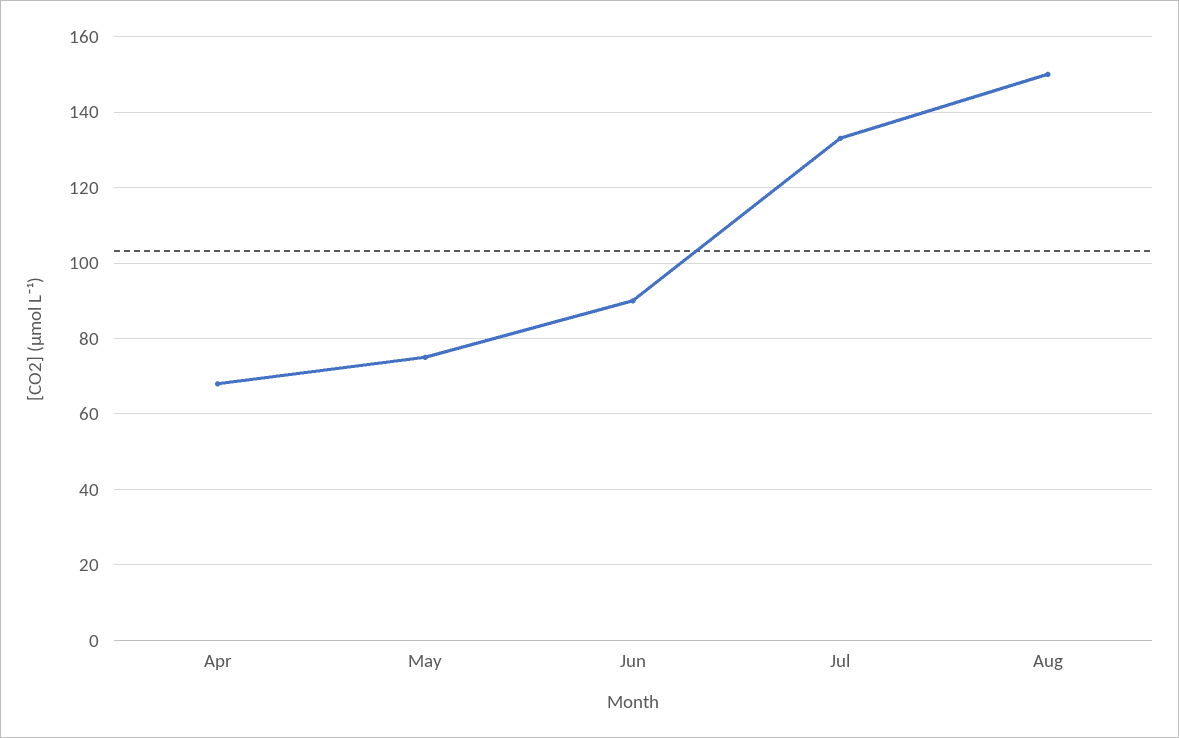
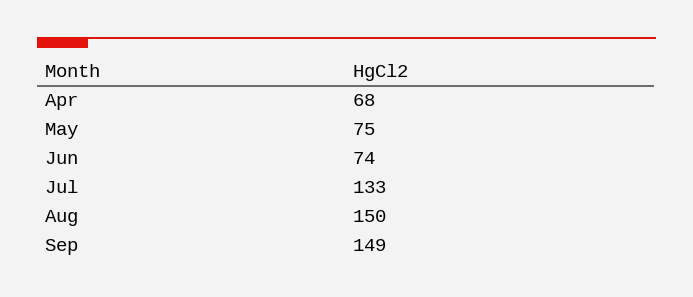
Jun: 90 -> 74
Sep: none -> 149

